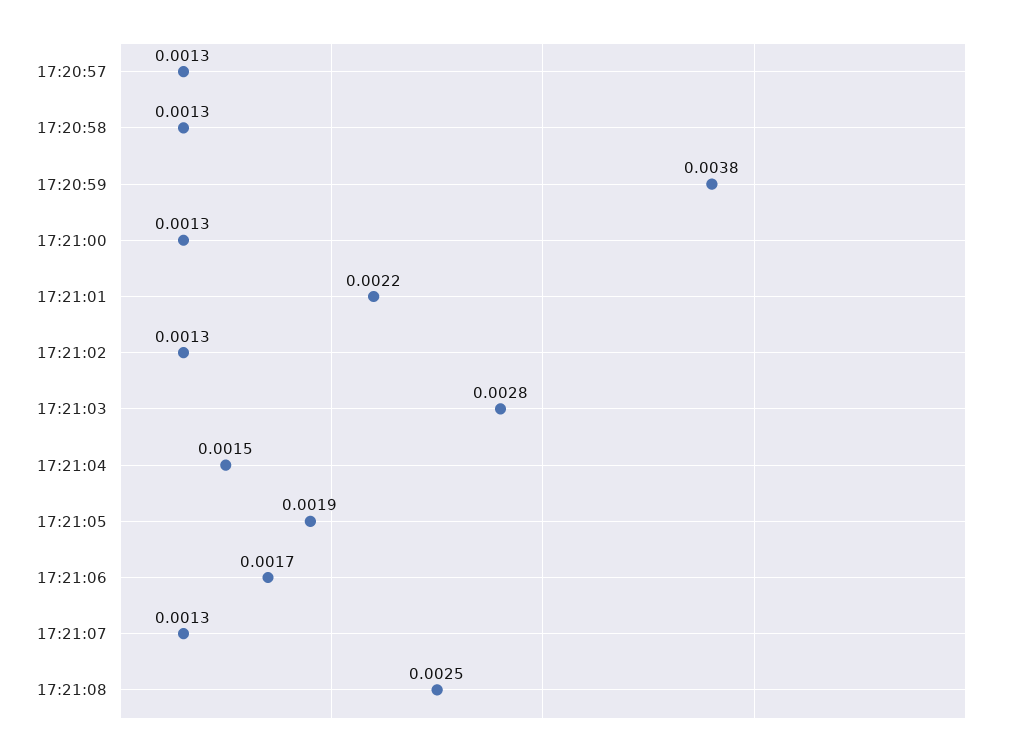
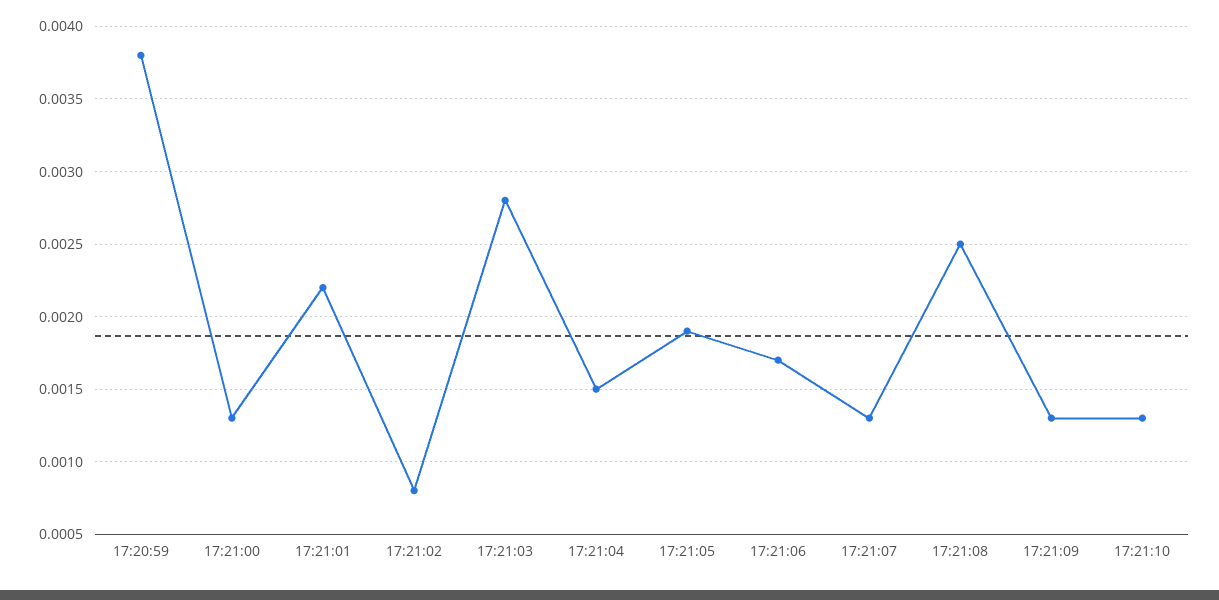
17:20:57: 0.0013 -> none
17:20:58: 0.0013 -> none
17:21:02: 0.0013 -> 0.0008
17:21:09: none -> 0.0013
17:21:10: none -> 0.0013

